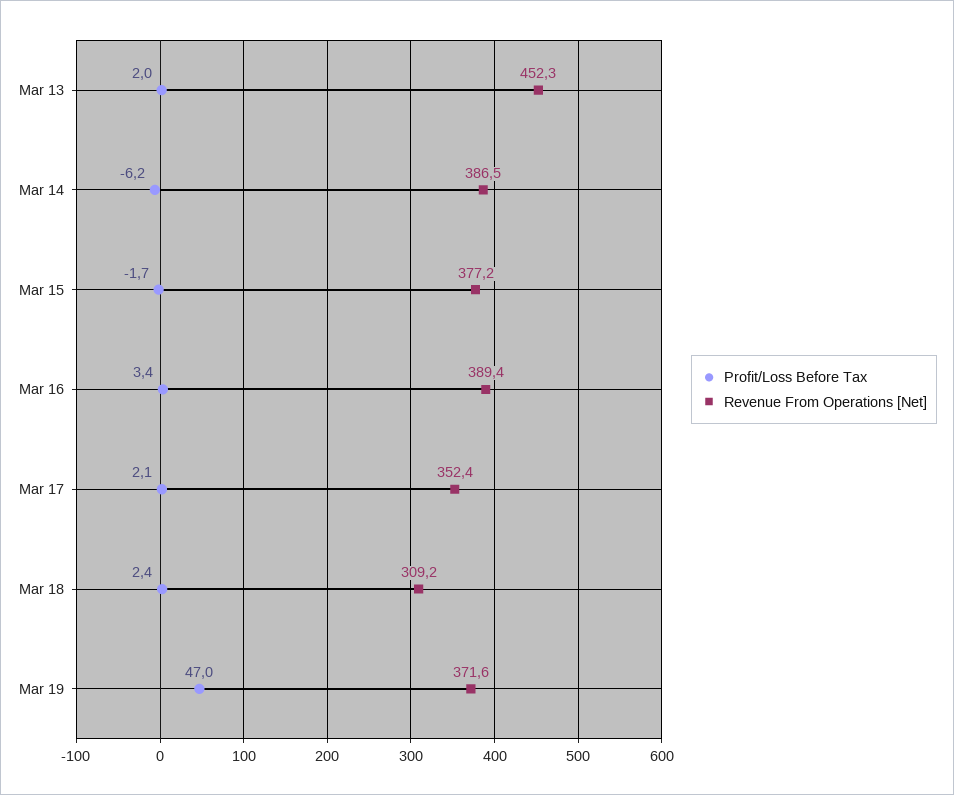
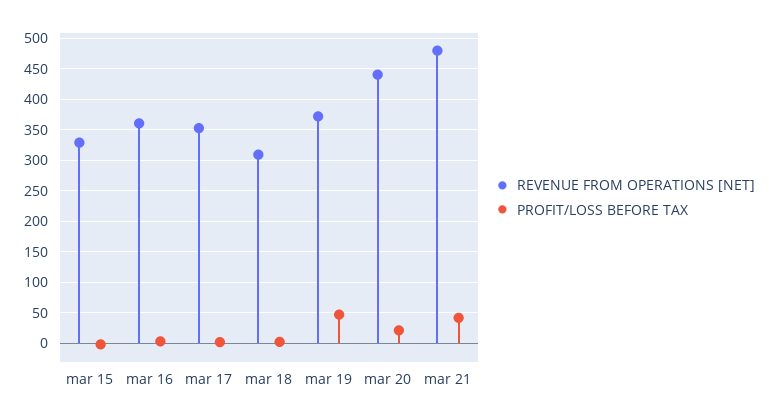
Profit/Loss Before Tax, Mar 13: 2 -> none
Revenue From Operations [Net], Mar 13: 452.3 -> none
Profit/Loss Before Tax, Mar 14: -6.2 -> none
Revenue From Operations [Net], Mar 14: 386.5 -> none
Revenue From Operations [Net], Mar 15: 377.2 -> 330
Revenue From Operations [Net], Mar 16: 389.4 -> 360
Revenue From Operations [Net], mar 20: none -> 440
Profit/Loss Before Tax, mar 20: none -> 20
Revenue From Operations [Net], mar 21: none -> 480
Profit/Loss Before Tax, mar 21: none -> 40

